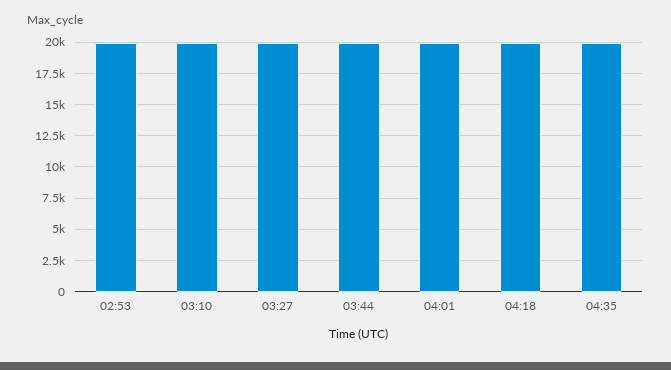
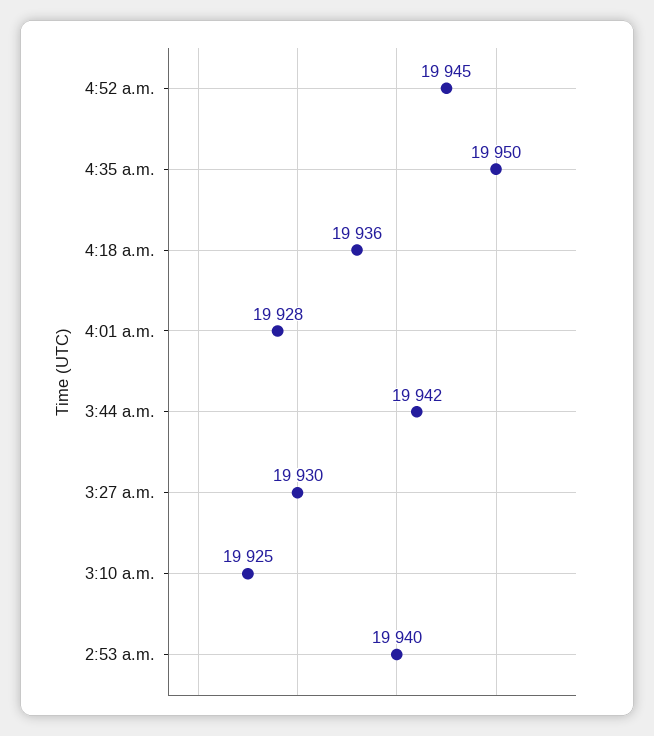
4:52 a.m.: none -> 19945

